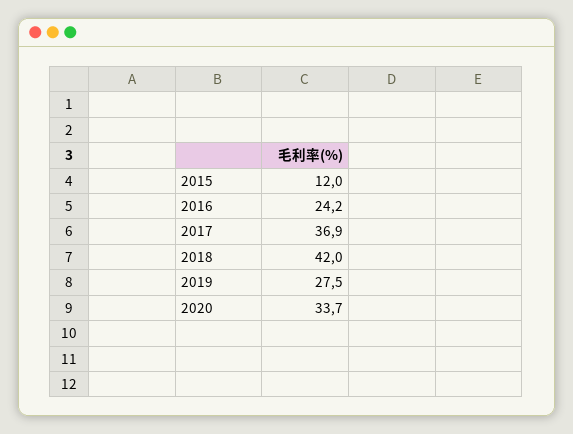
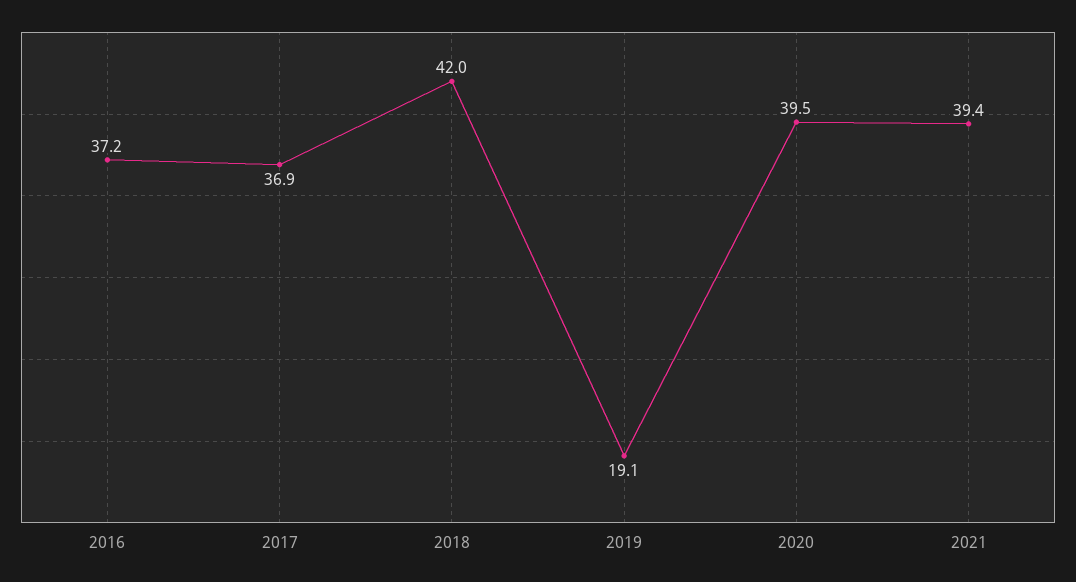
2015: 12 -> none
2016: 24.2 -> 37.2
2019: 27.5 -> 19.1
2020: 33.7 -> 39.5
2021: none -> 39.4

